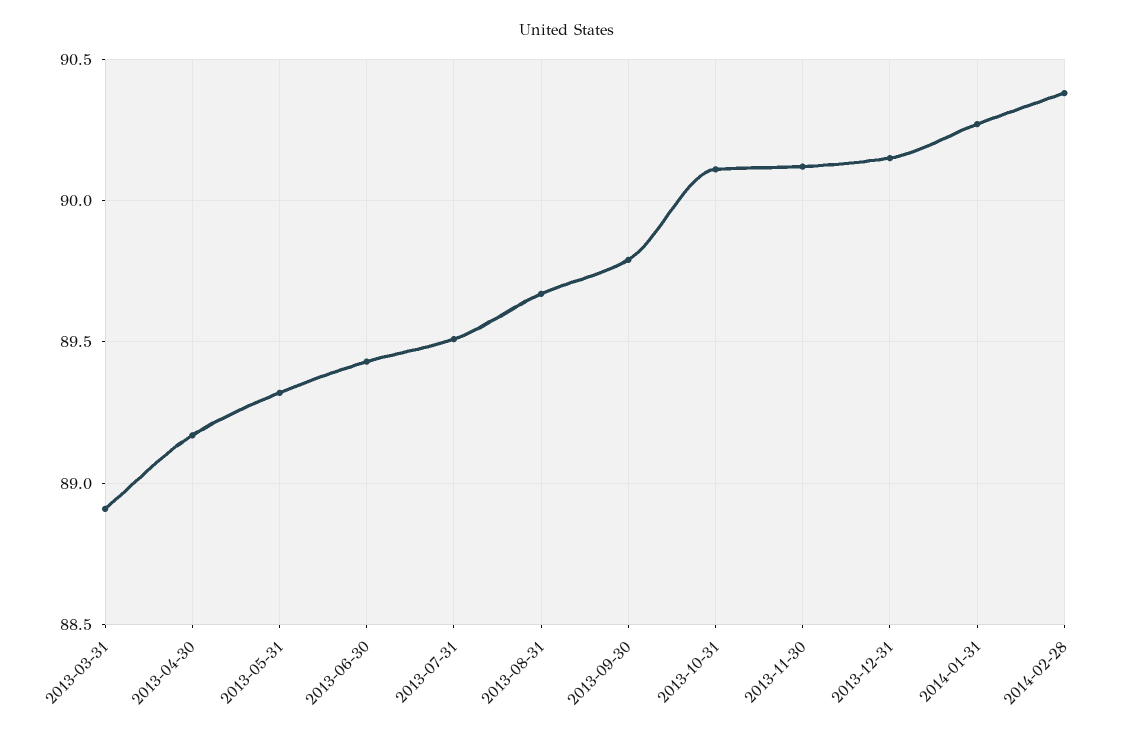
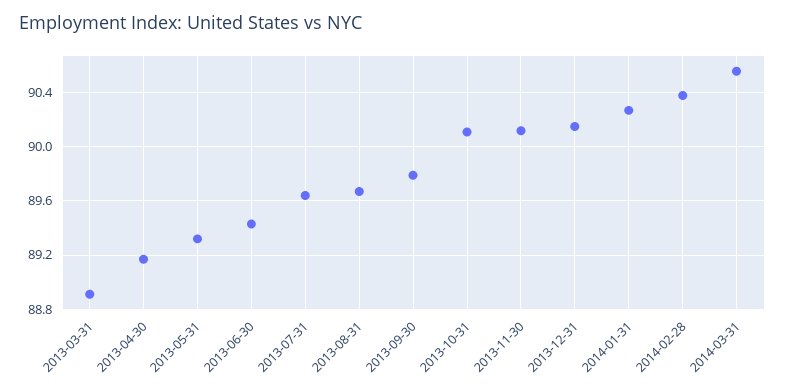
2013-07-31: 89.5 -> 89.65
2014-03-31: none -> 90.55

